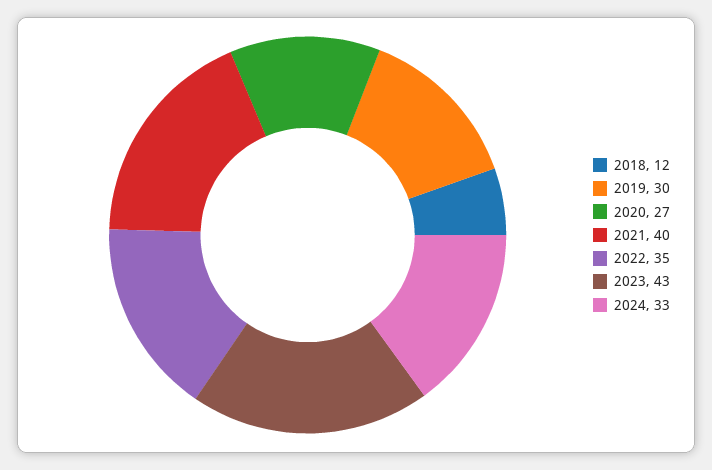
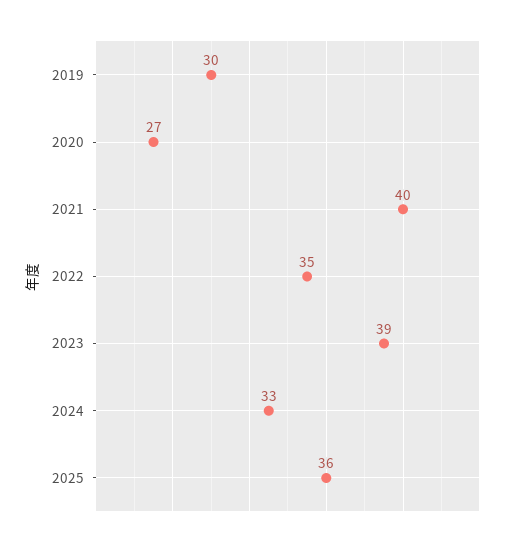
2018: 12 -> none
2023: 43 -> 39
2025: none -> 36

